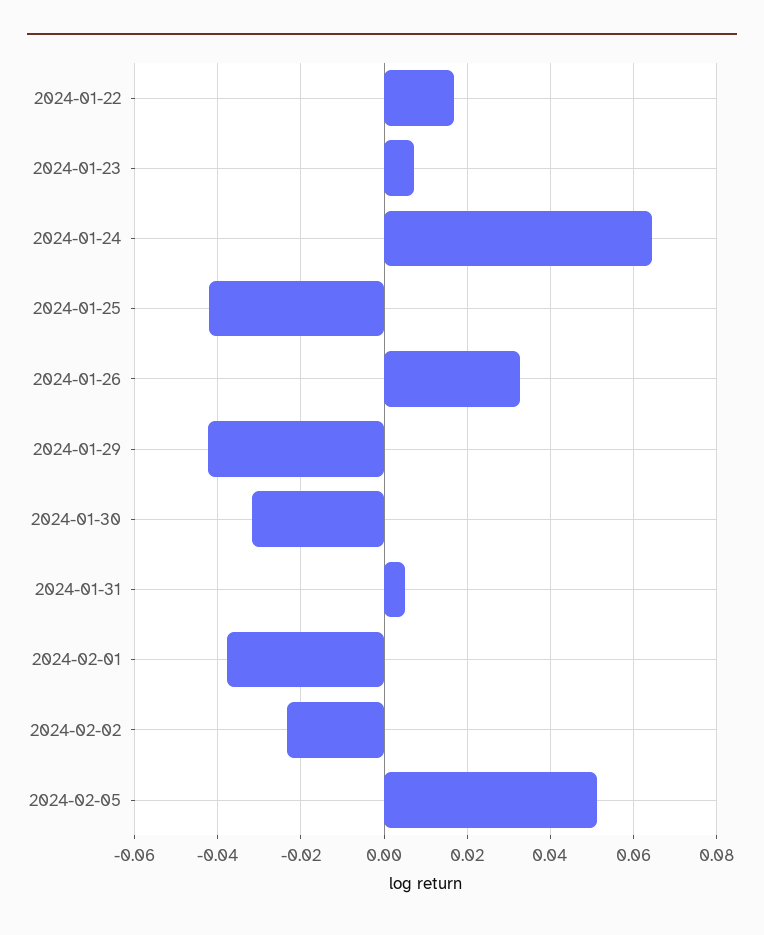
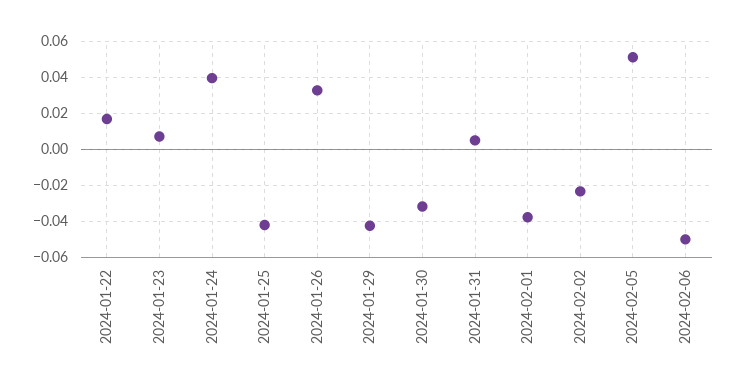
2024-01-24: 0.064 -> 0.04
2024-02-06: none -> -0.05

